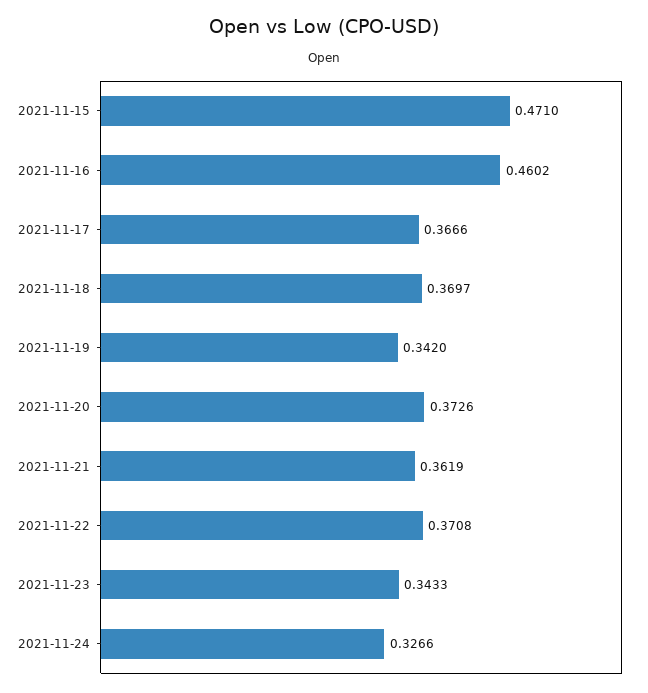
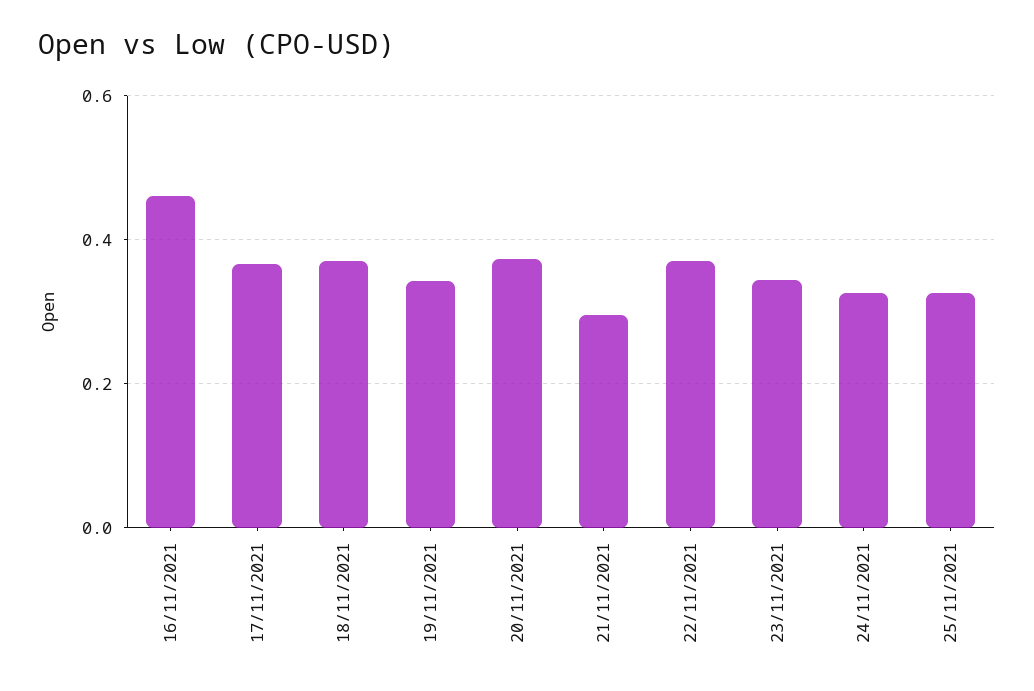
2021-11-15: 0.471 -> none
2021-11-21: 0.3619 -> 0.3
25/11/2021: none -> 0.32

